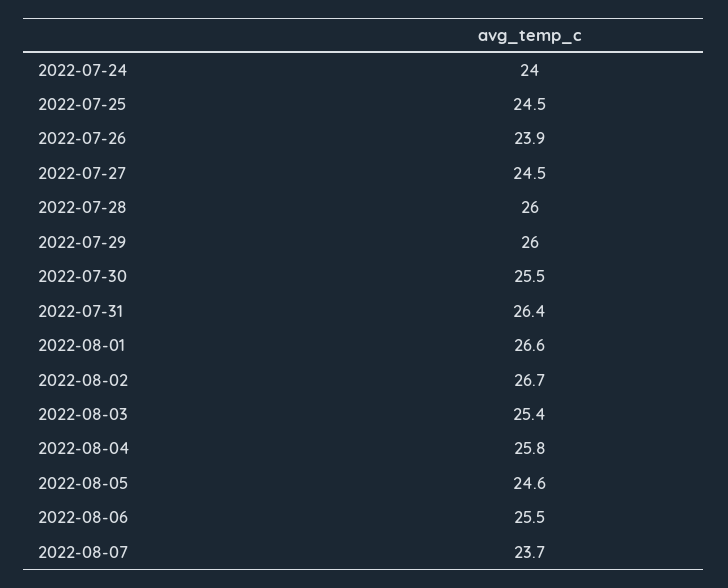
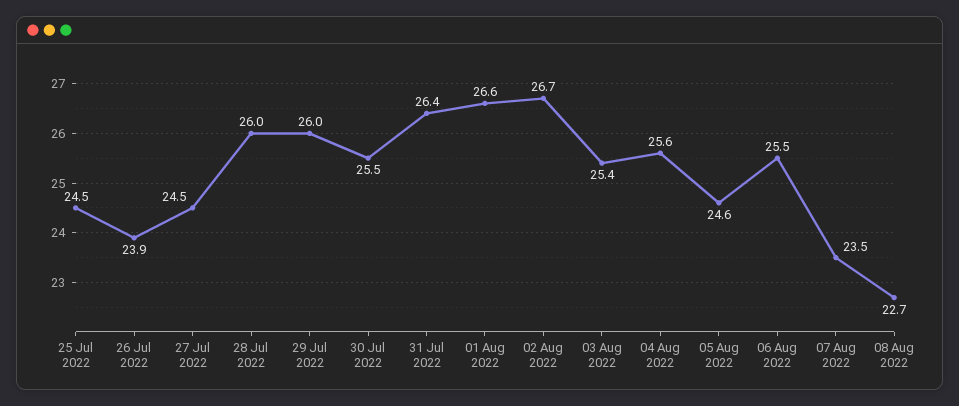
2022-07-24: 24 -> none
2022-08-04: 25.8 -> 25.6
2022-08-07: 23.7 -> 23.5
08 Aug 2022: none -> 22.7

